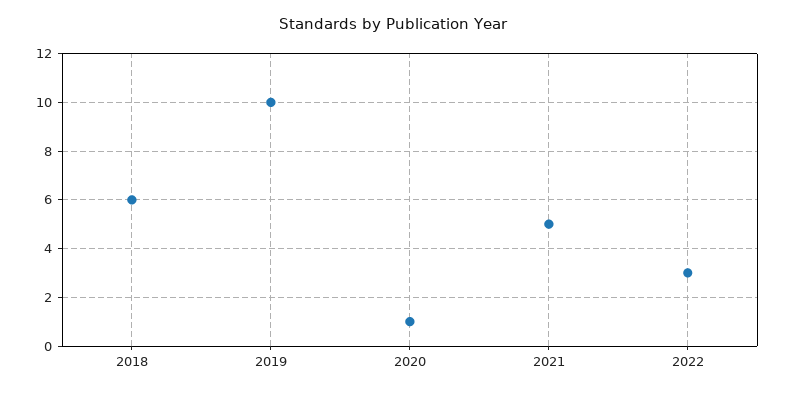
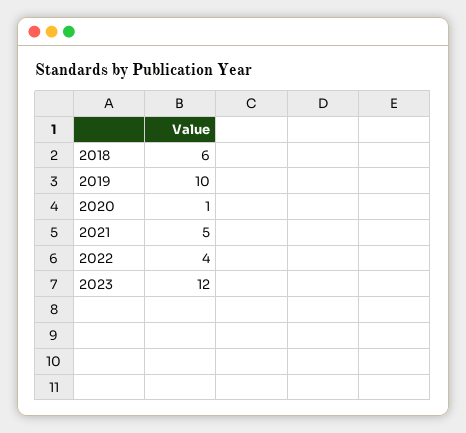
2022: 3 -> 4
2023: none -> 12

